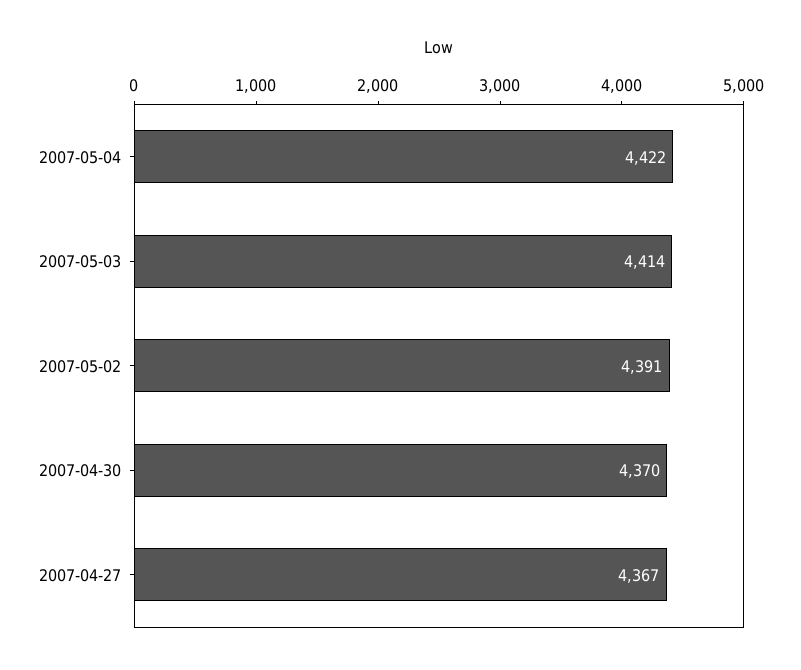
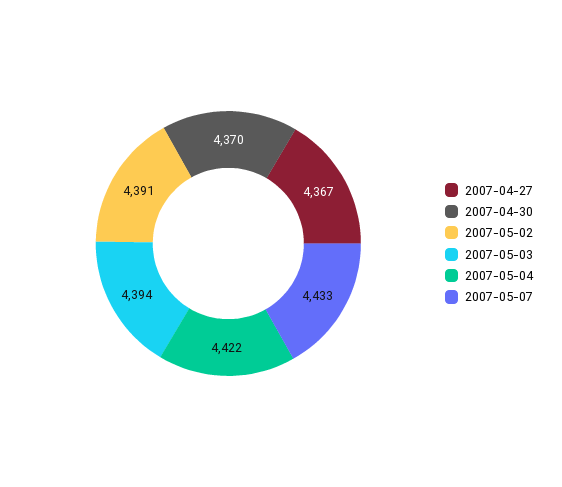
2007-05-03: 4414 -> 4394
2007-05-07: none -> 4433

